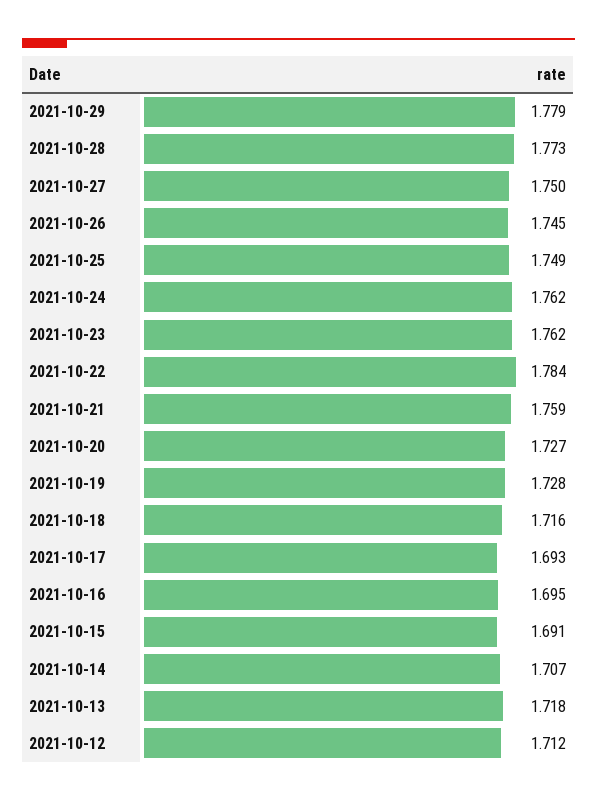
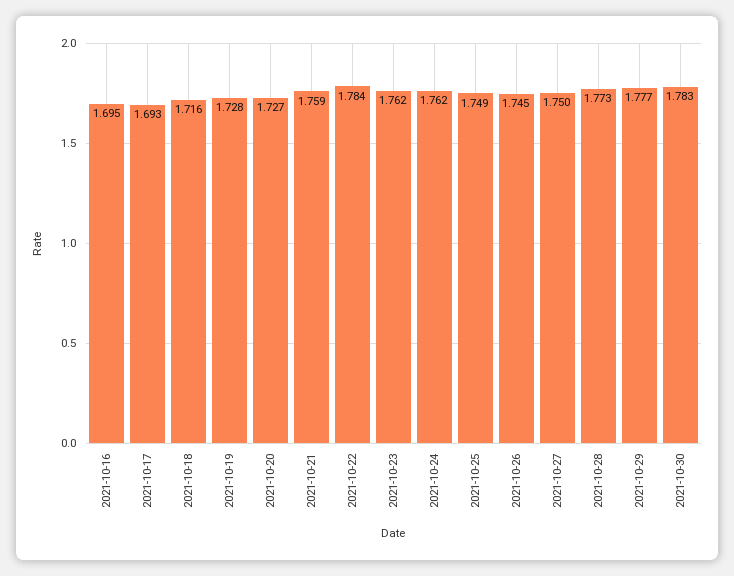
2021-10-29: 1.779 -> 1.777
2021-10-15: 1.691 -> none
2021-10-14: 1.707 -> none
2021-10-13: 1.718 -> none
2021-10-12: 1.712 -> none
2021-10-30: none -> 1.783

